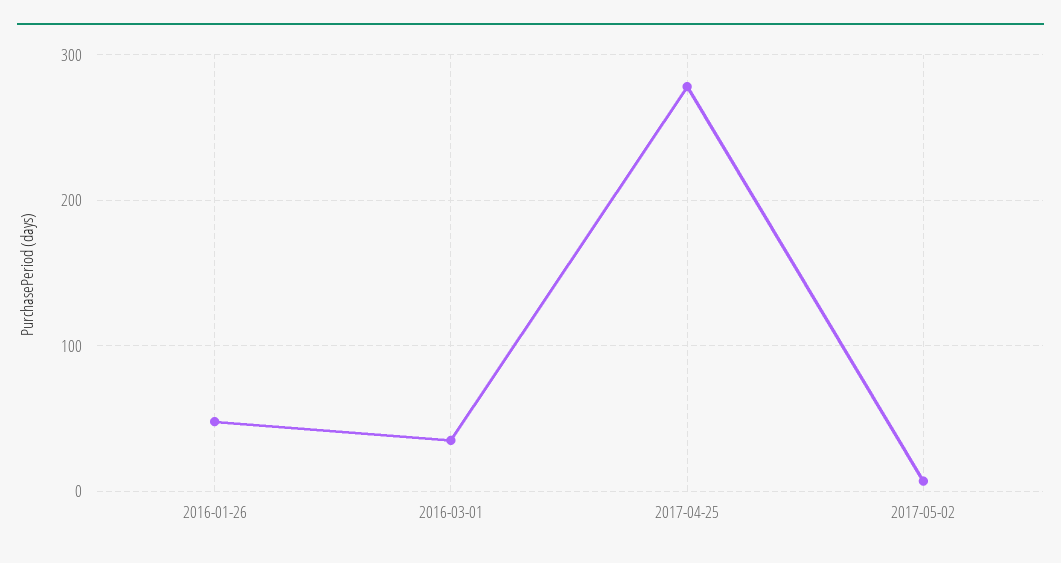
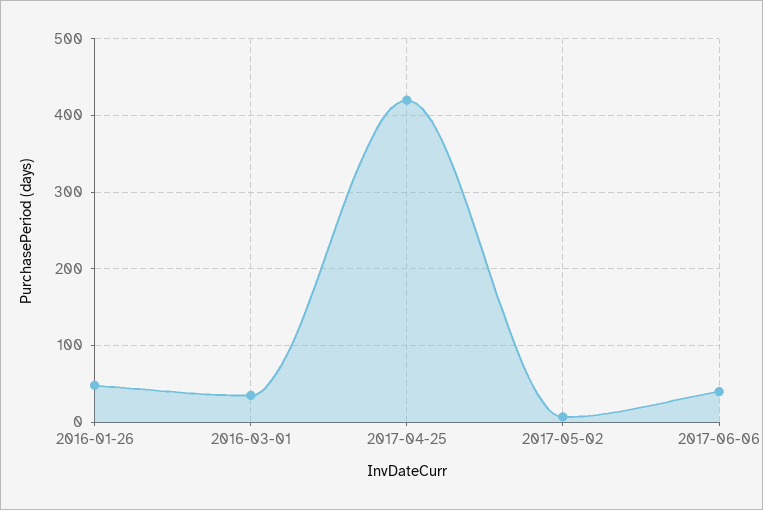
2017-04-25: 280 -> 420
2017-06-06: none -> 40

